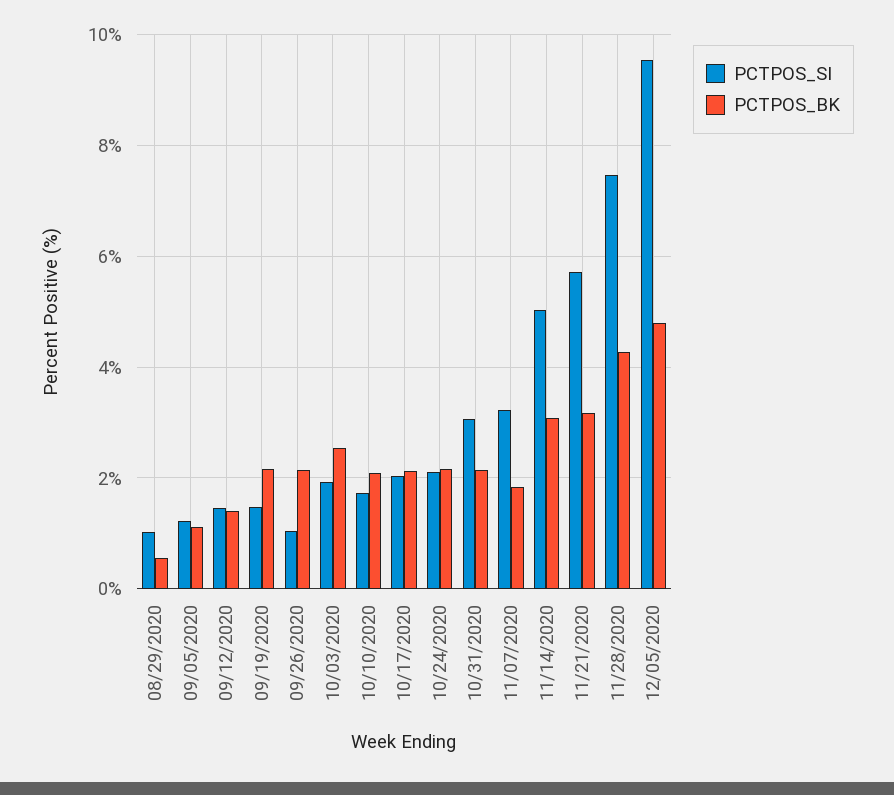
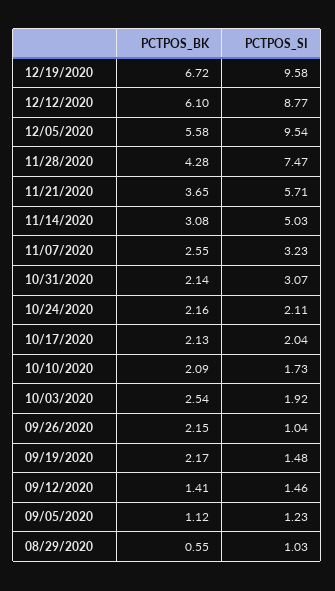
PCTPOS_BK, 11/07/2020: 1.8 -> 2.55
PCTPOS_BK, 11/21/2020: 3.2 -> 3.65
PCTPOS_BK, 12/05/2020: 4.8 -> 5.58
PCTPOS_BK, 12/19/2020: none -> 6.72
PCTPOS_SI, 12/19/2020: none -> 9.58
PCTPOS_BK, 12/12/2020: none -> 6.1
PCTPOS_SI, 12/12/2020: none -> 8.77

